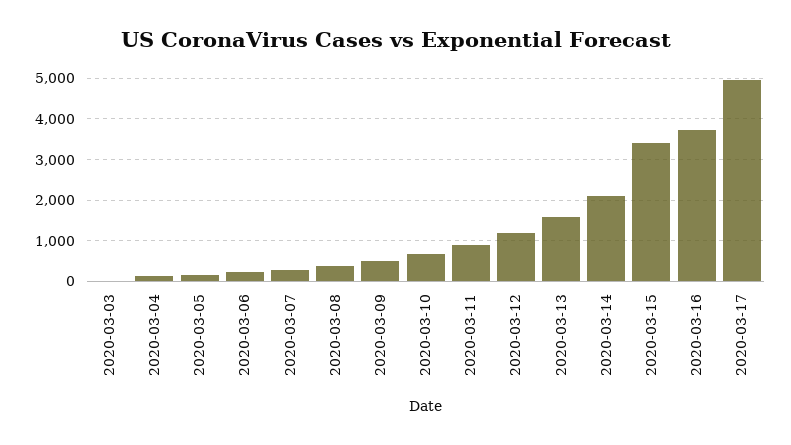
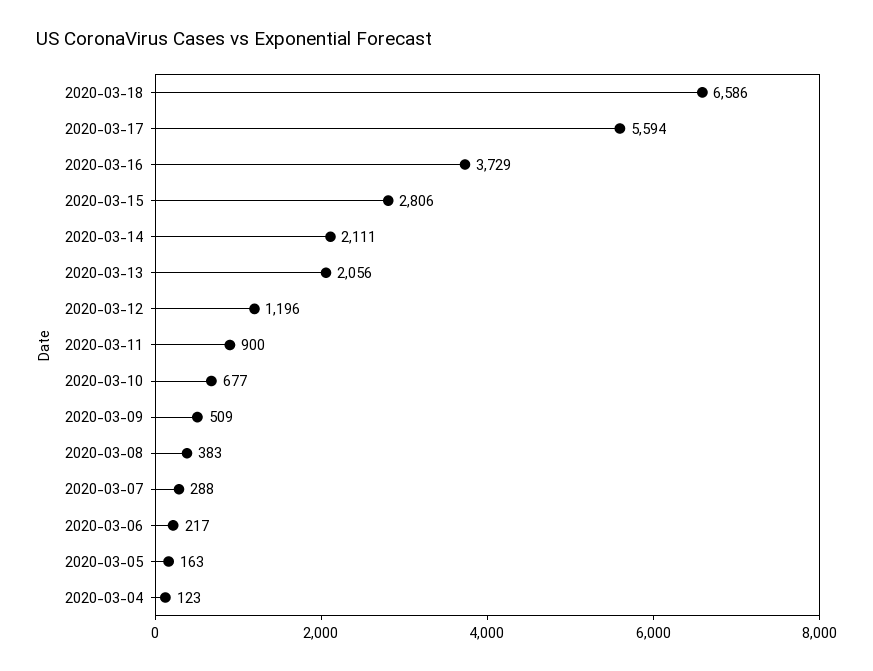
2020-03-03: 0 -> none
2020-03-13: 1600 -> 2056
2020-03-15: 3400 -> 2806
2020-03-17: 5000 -> 5594
2020-03-18: none -> 6586

